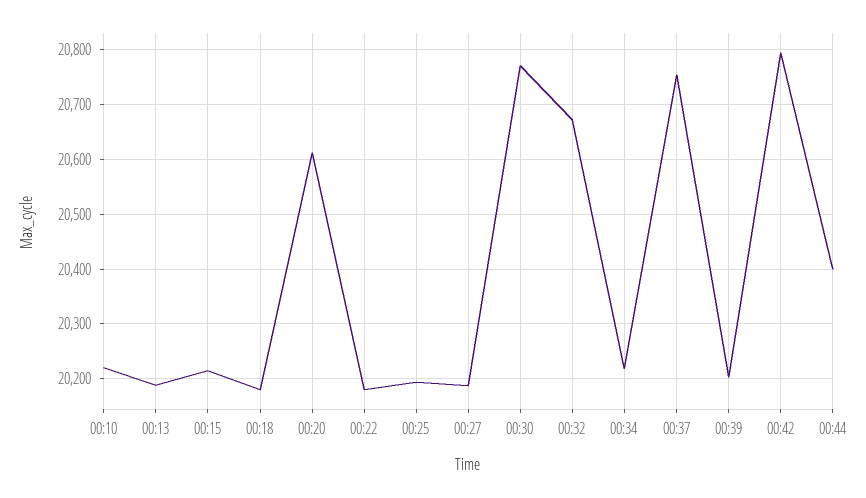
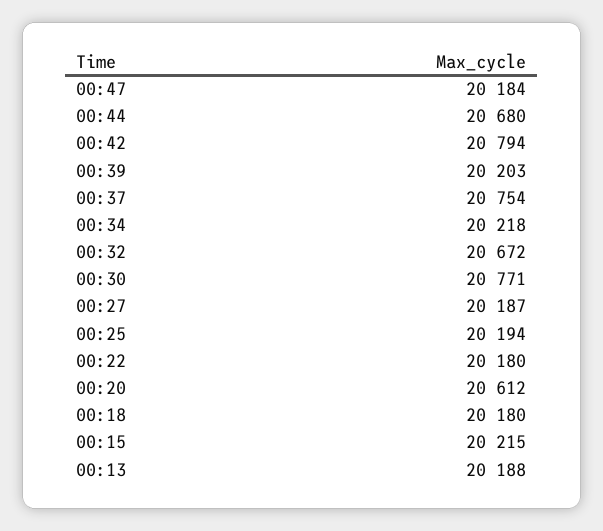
00:10: 20220 -> none
00:44: 20400 -> 20680
00:47: none -> 20184

